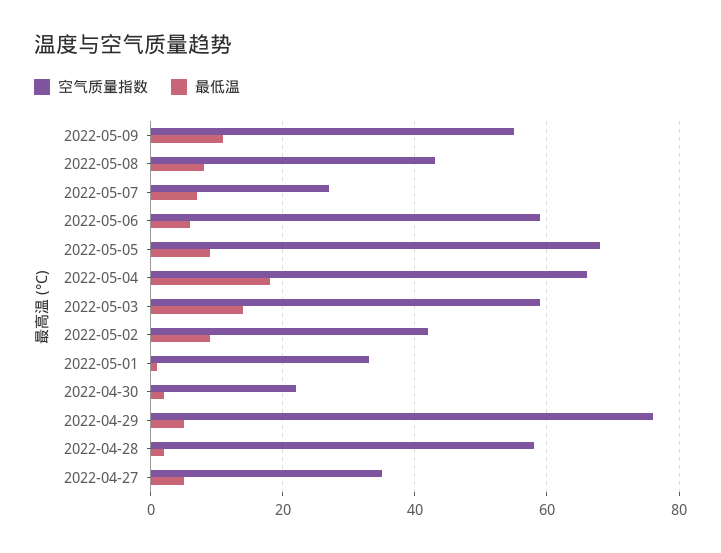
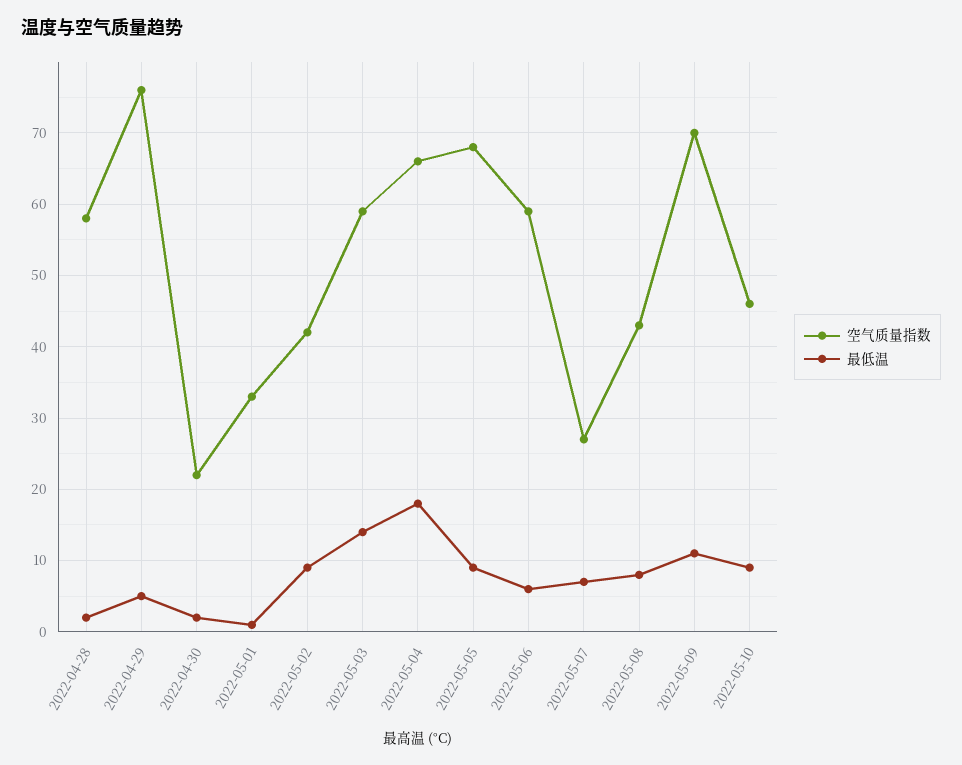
空气质量指数, 2022-05-09: 55 -> 70
空气质量指数, 2022-04-27: 35 -> none
最低温, 2022-04-27: 5 -> none
空气质量指数, 2022-05-10: none -> 46
最低温, 2022-05-10: none -> 9

